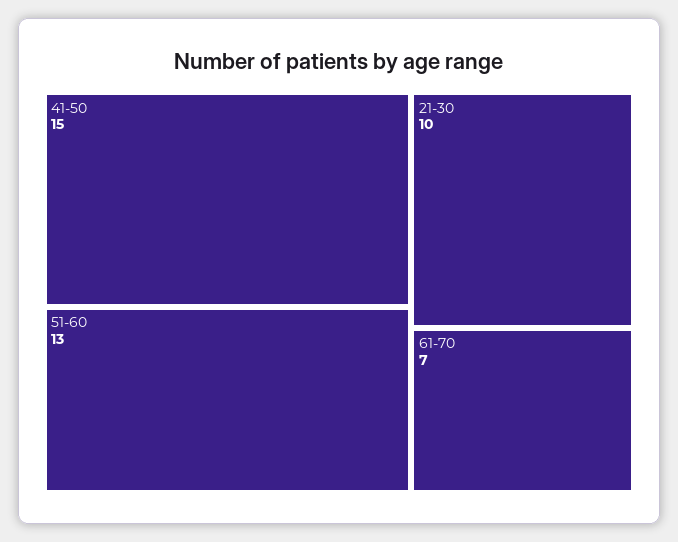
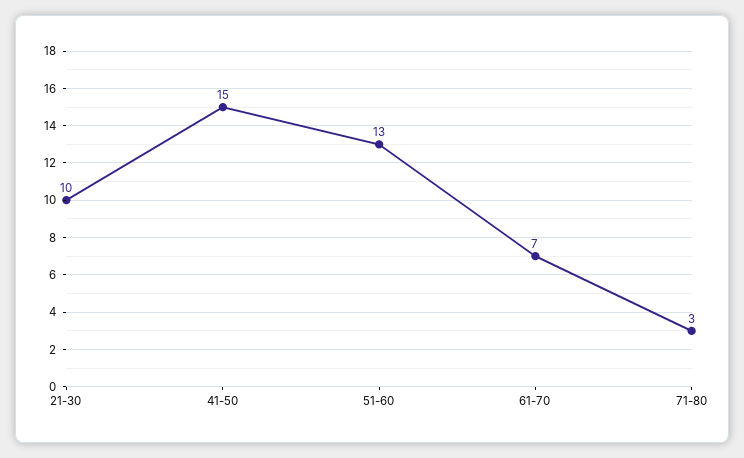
71-80: none -> 3

